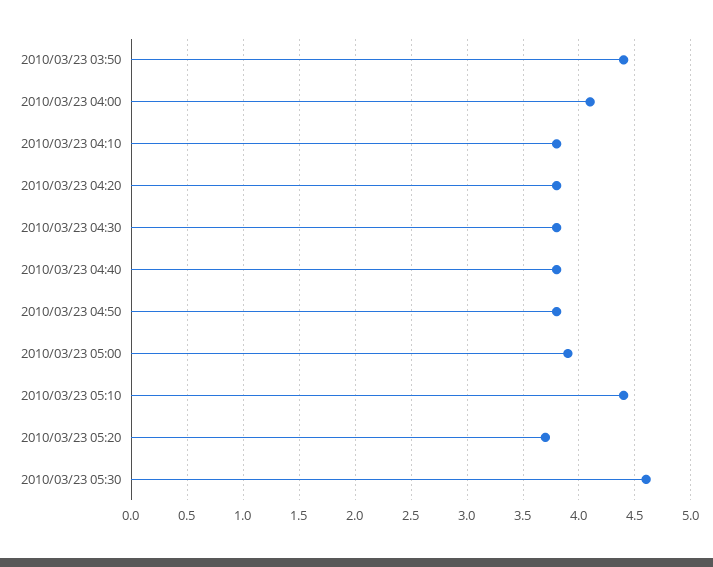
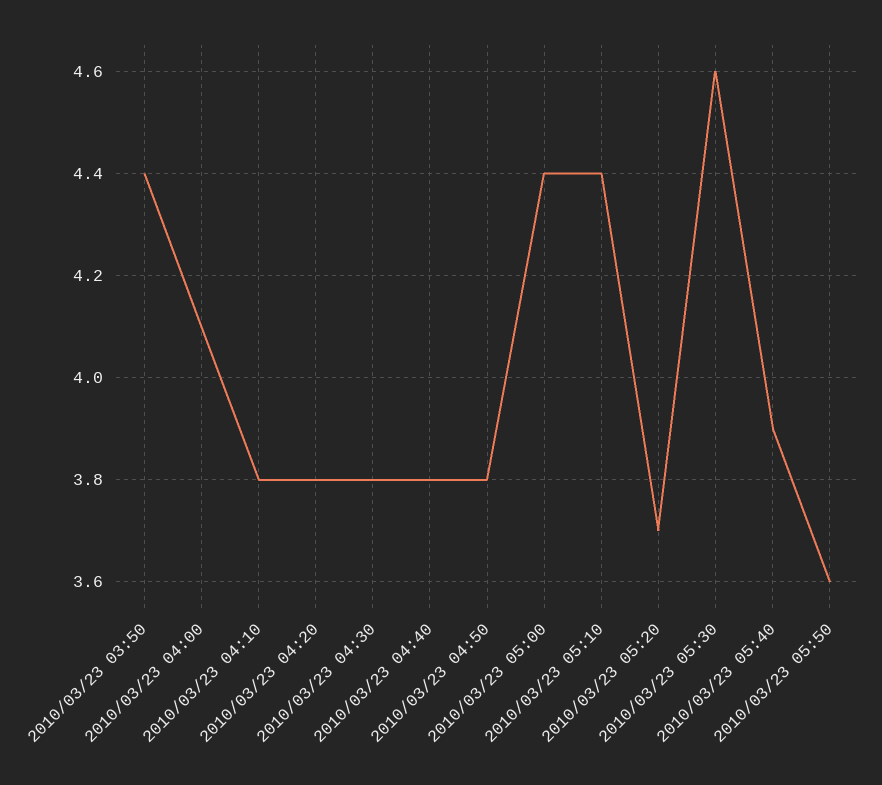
2010/03/23 05:00: 3.9 -> 4.4
2010/03/23 05:40: none -> 3.9
2010/03/23 05:50: none -> 3.6

